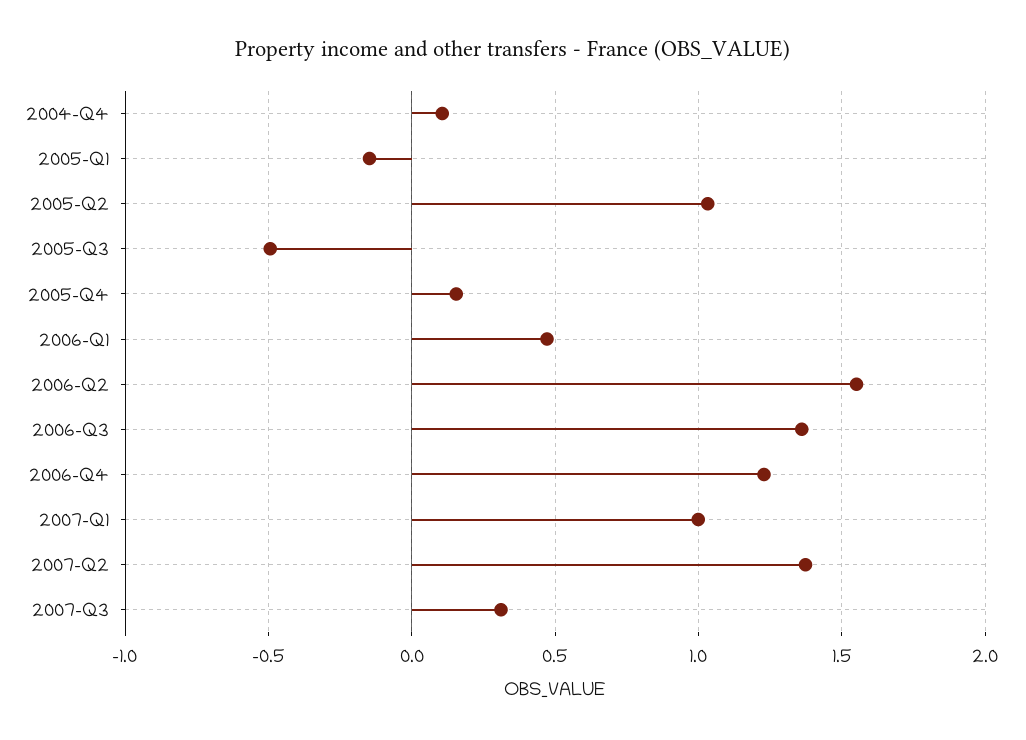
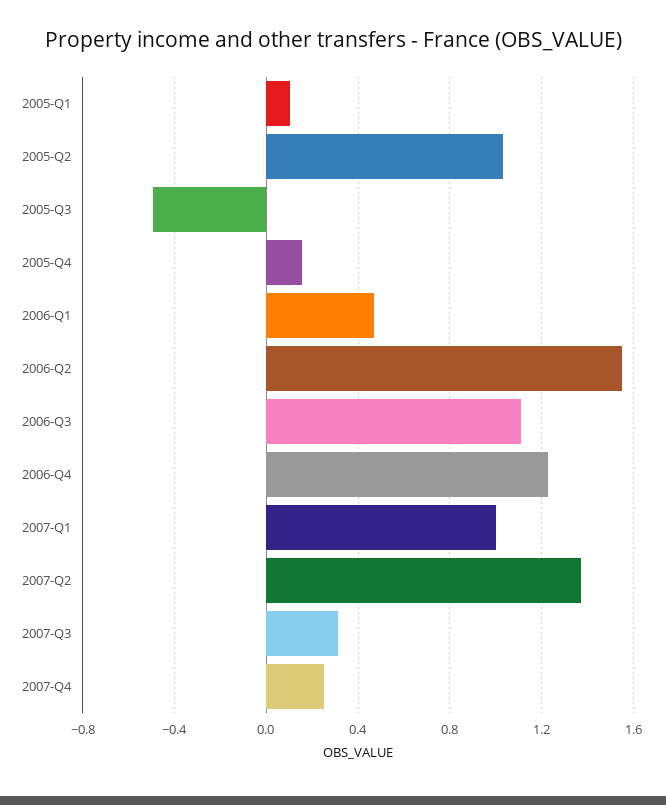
2004-Q4: 0.1 -> none
2005-Q1: -0.15 -> 0.1
2006-Q3: 1.35 -> 1.1
2007-Q4: none -> 0.25

